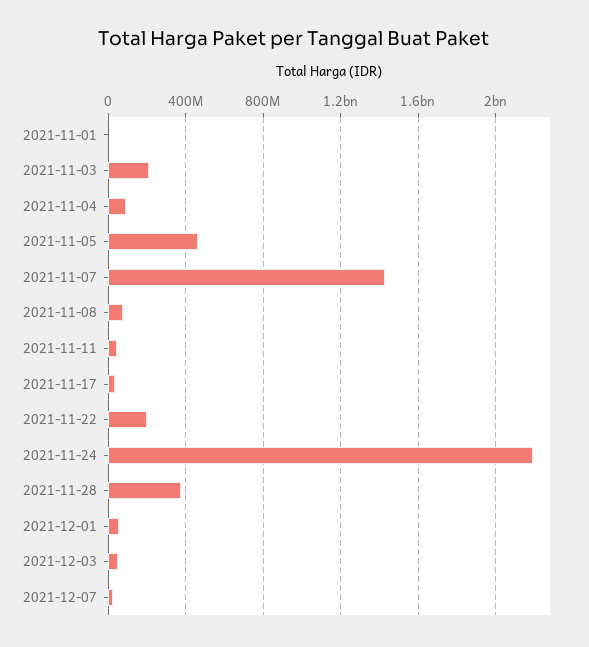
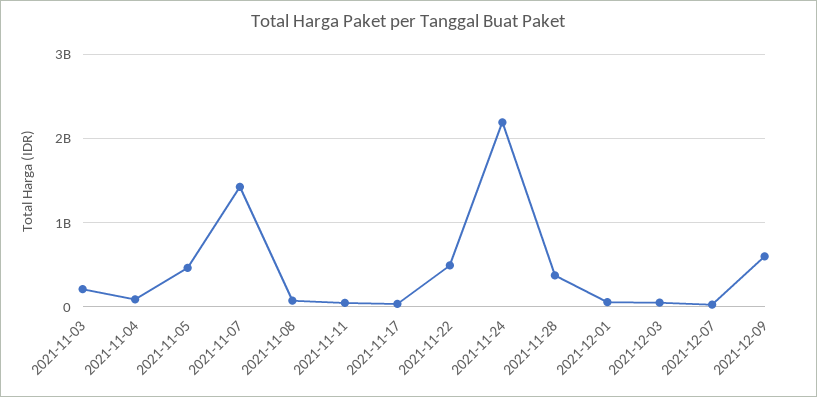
2021-11-01: 0 -> none
2021-11-22: 200000000 -> 500000000
2021-12-09: none -> 600000000

